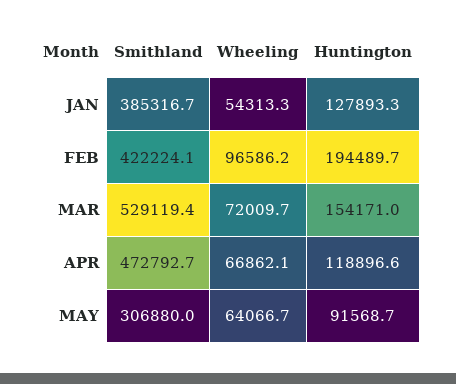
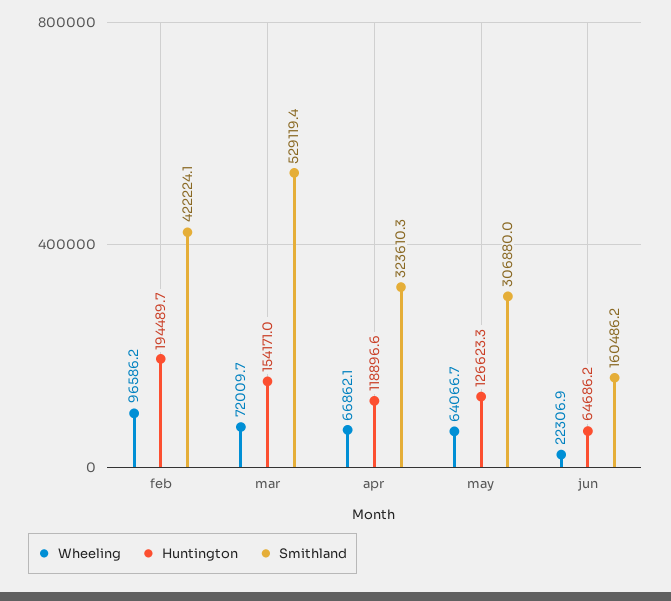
Smithland, JAN: 385316.7 -> none
Wheeling, JAN: 54313.3 -> none
Huntington, JAN: 127893.3 -> none
Smithland, APR: 472792.7 -> 323610.3
Huntington, MAY: 91568.7 -> 126623.3
Wheeling, jun: none -> 22306.9
Huntington, jun: none -> 64686.2
Smithland, jun: none -> 160486.2

